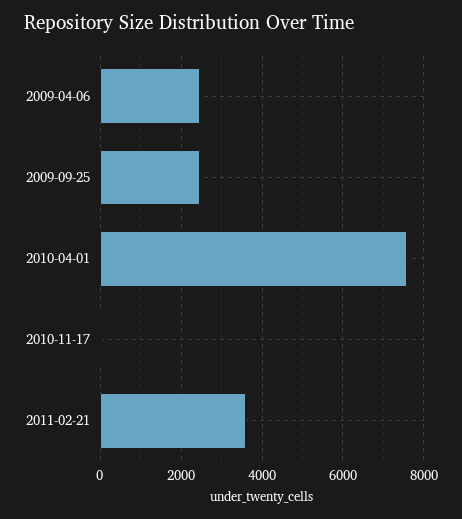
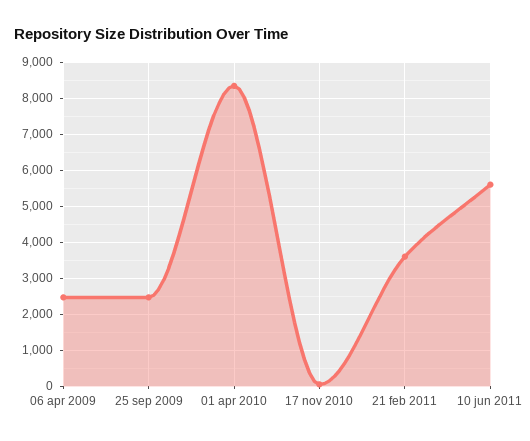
2010-04-01: 7600 -> 8400
10 jun 2011: none -> 5600

